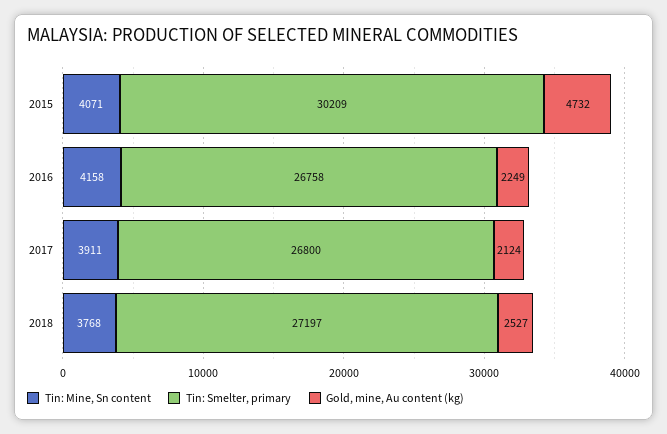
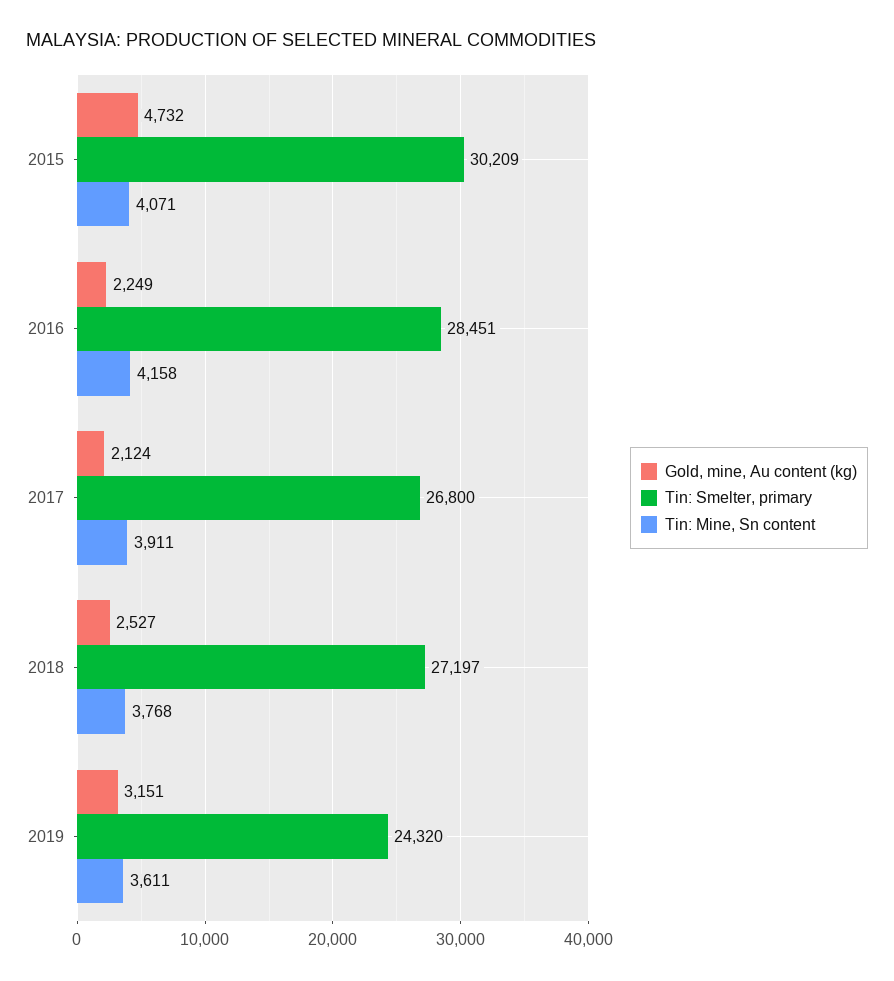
Tin: Smelter, primary, 2016: 26758 -> 28451
Gold, mine, Au content (kg), 2019: none -> 3151
Tin: Smelter, primary, 2019: none -> 24320
Tin: Mine, Sn content, 2019: none -> 3611

